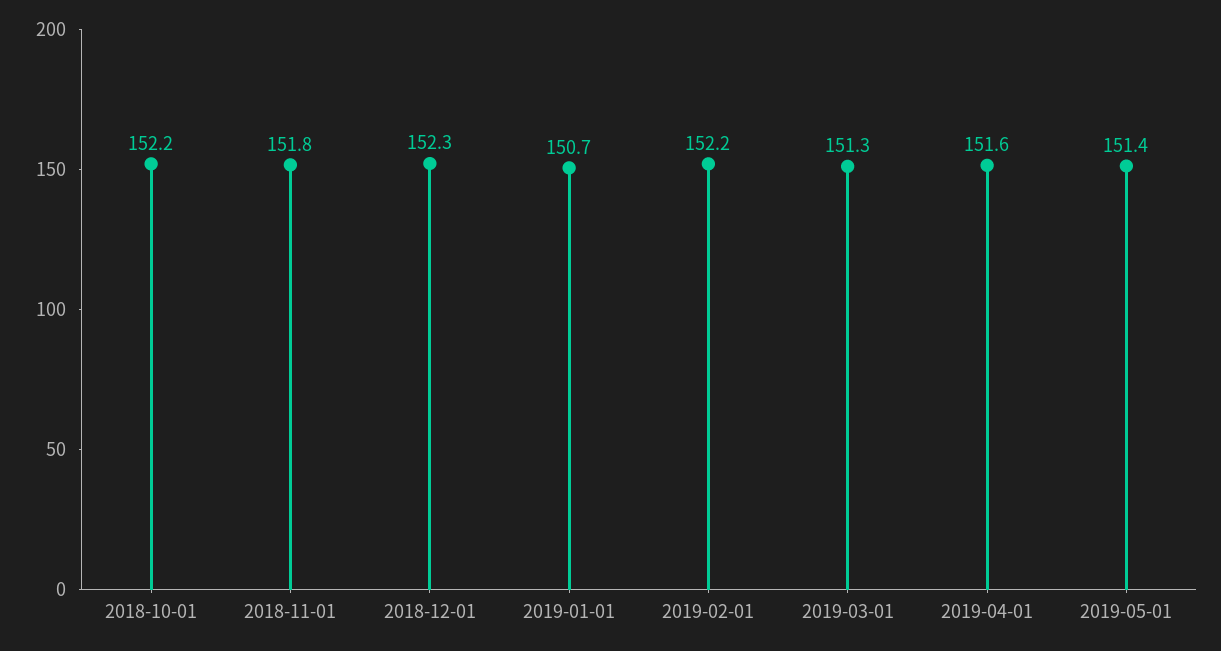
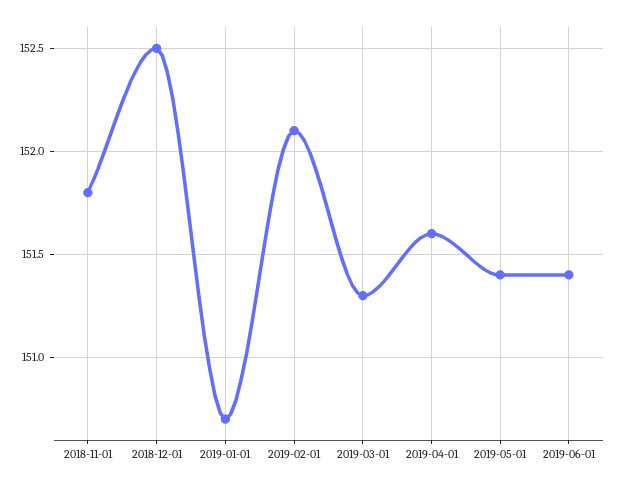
2018-10-01: 152.2 -> none
2018-12-01: 152.3 -> 152.5
2019-02-01: 152.2 -> 152.1
2019-06-01: none -> 151.4

